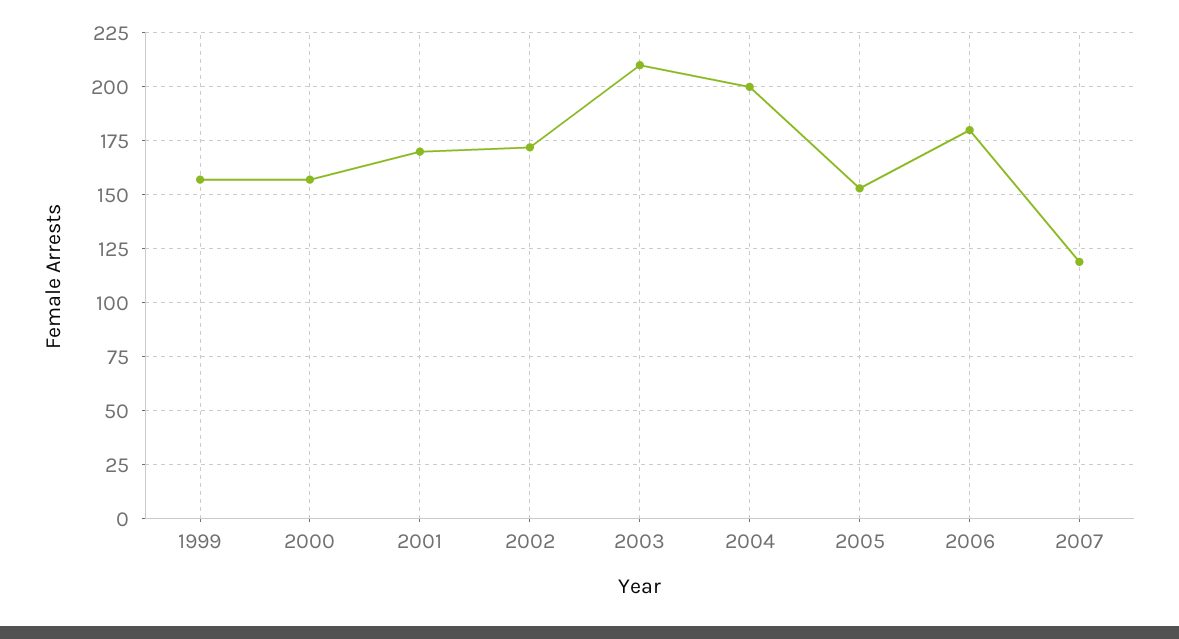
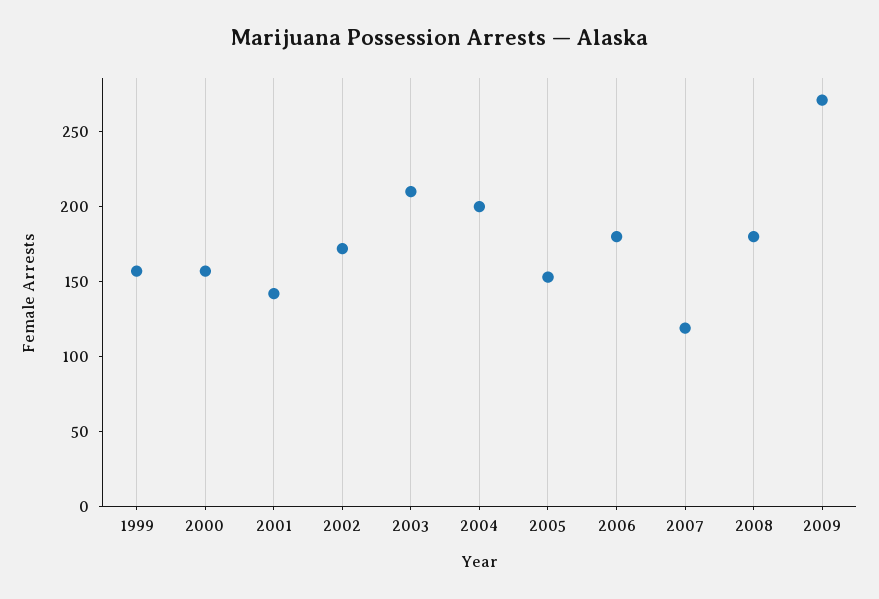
2001: 170 -> 140
2008: none -> 180
2009: none -> 270

